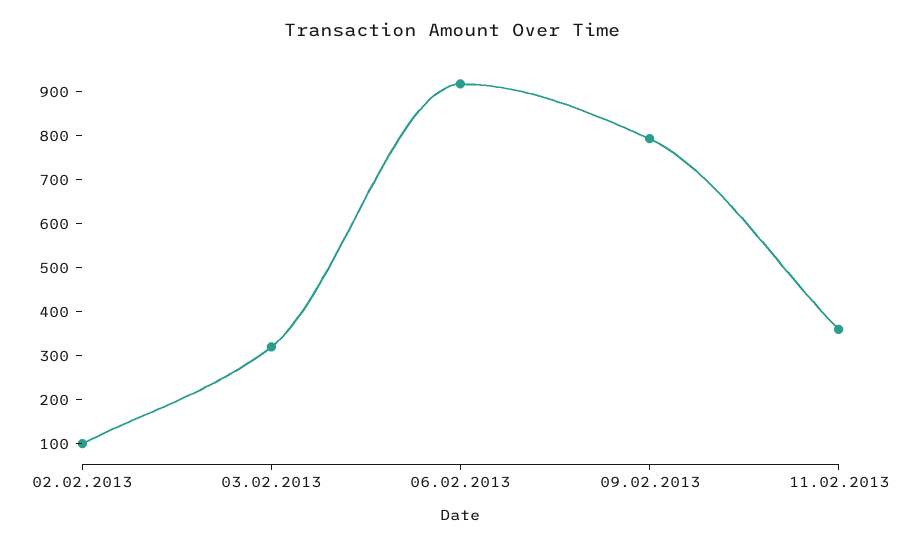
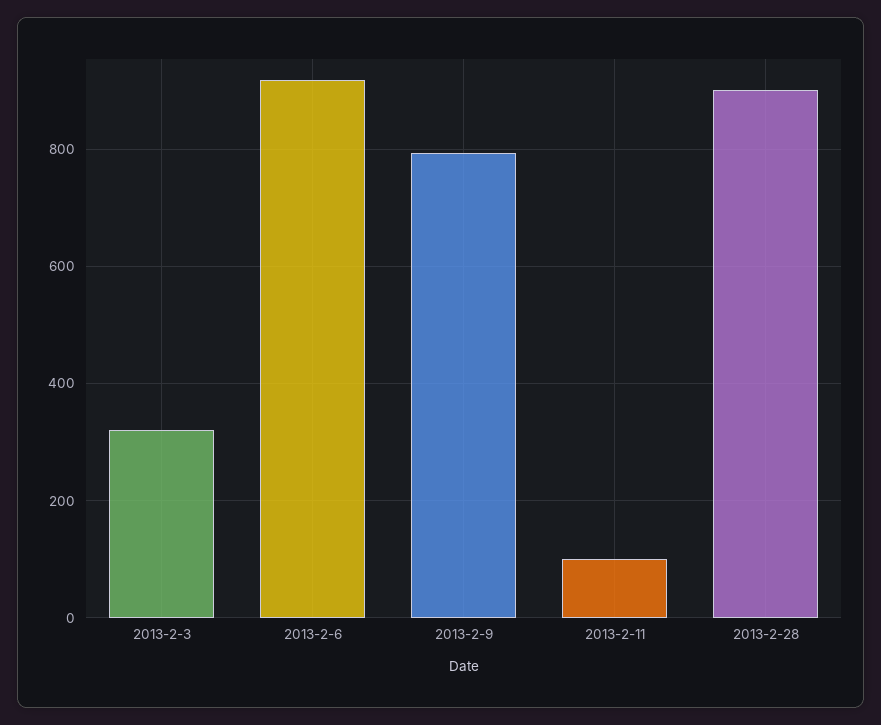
02.02.2013: 100 -> none
11.02.2013: 360 -> 100
2013-2-28: none -> 900

